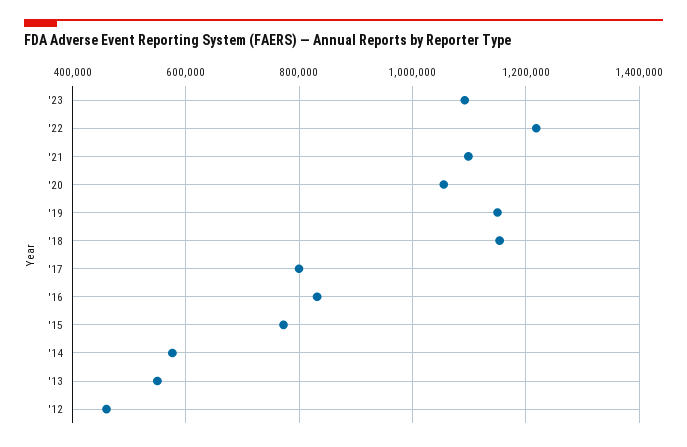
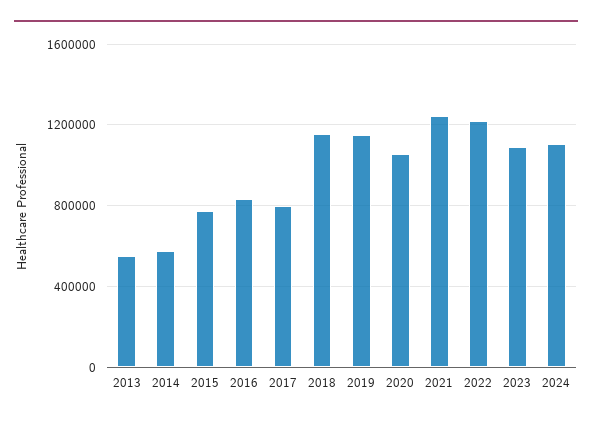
'21: 1100000 -> 1250000
'12: 460000 -> none
2024: none -> 1100000

